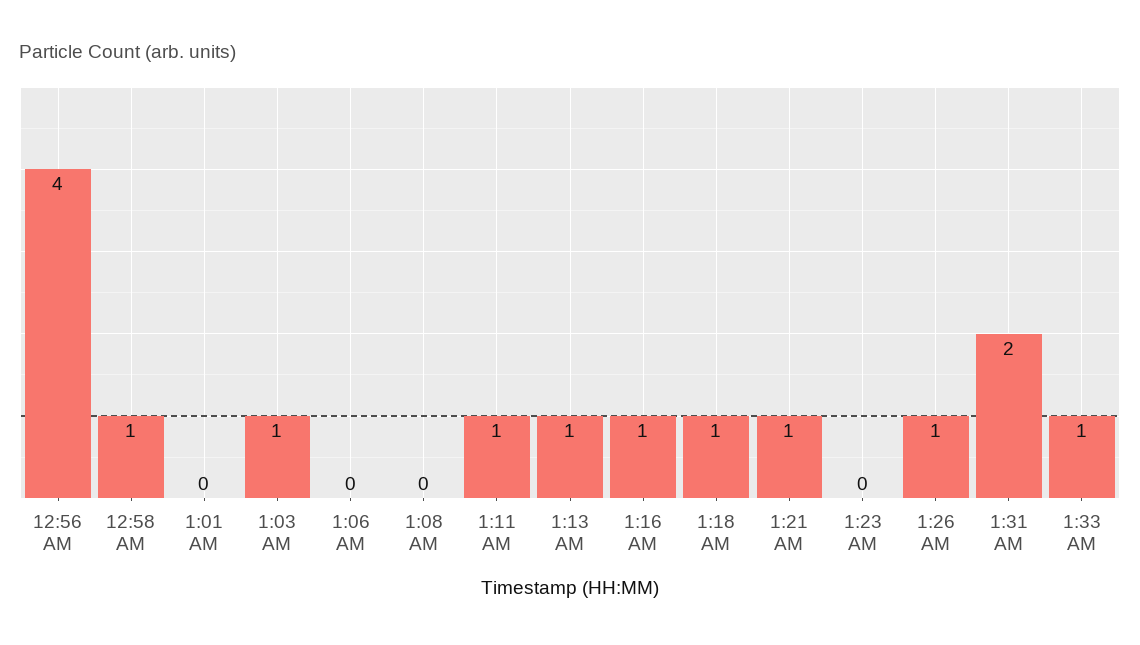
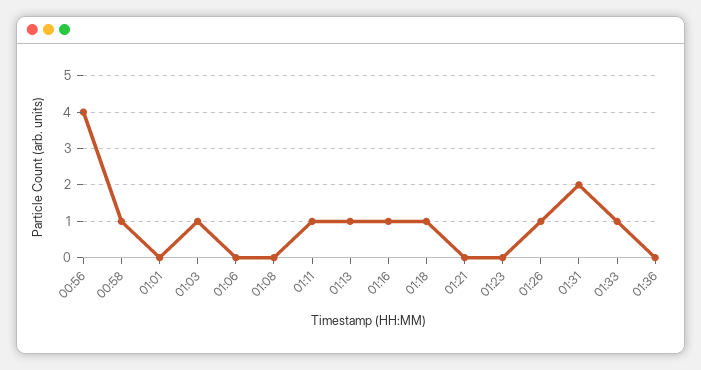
1:21 AM: 1 -> 0
01:36: none -> 0

